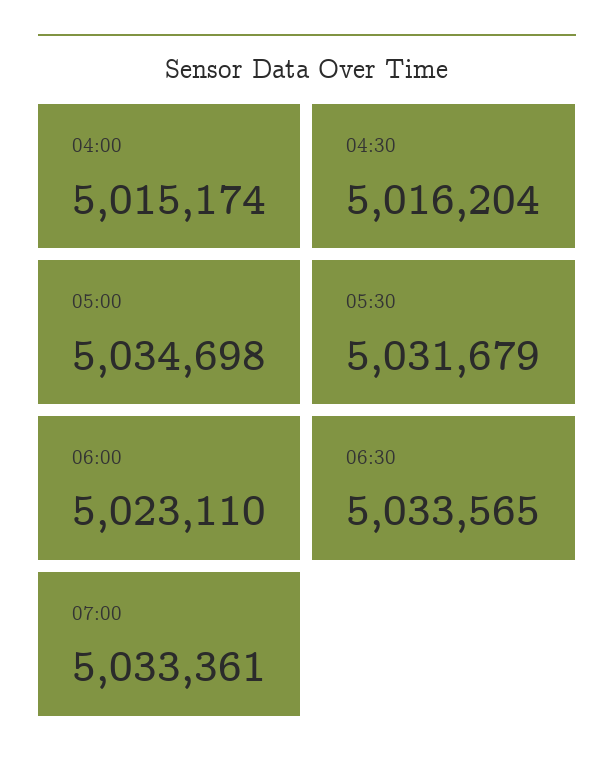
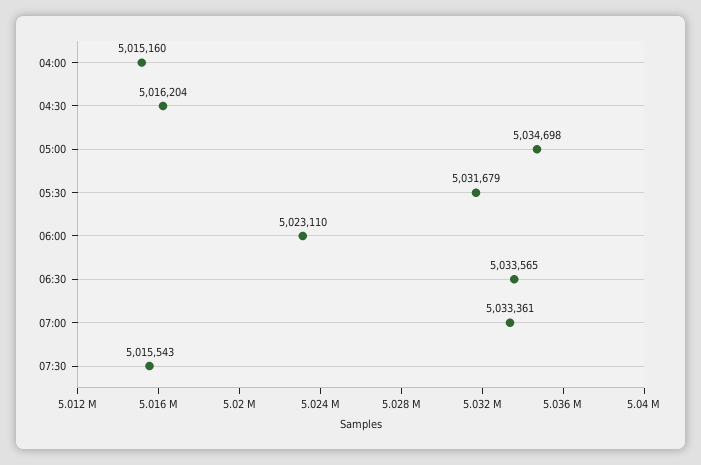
04:00: 5015174 -> 5015160
07:30: none -> 5015543

